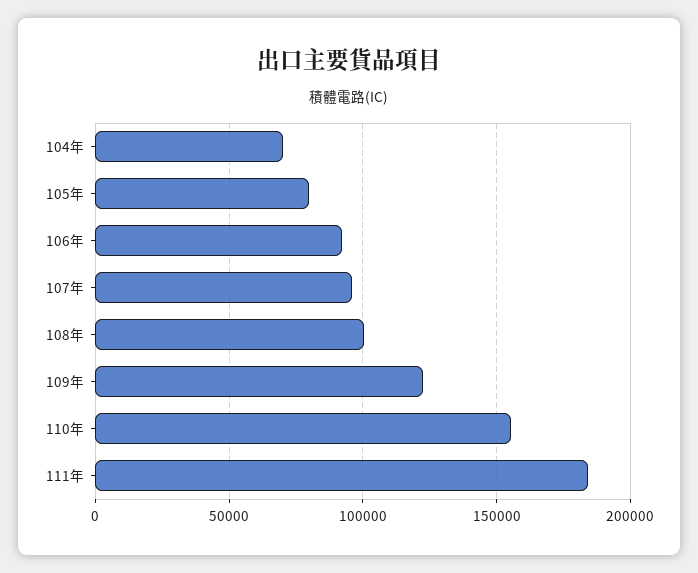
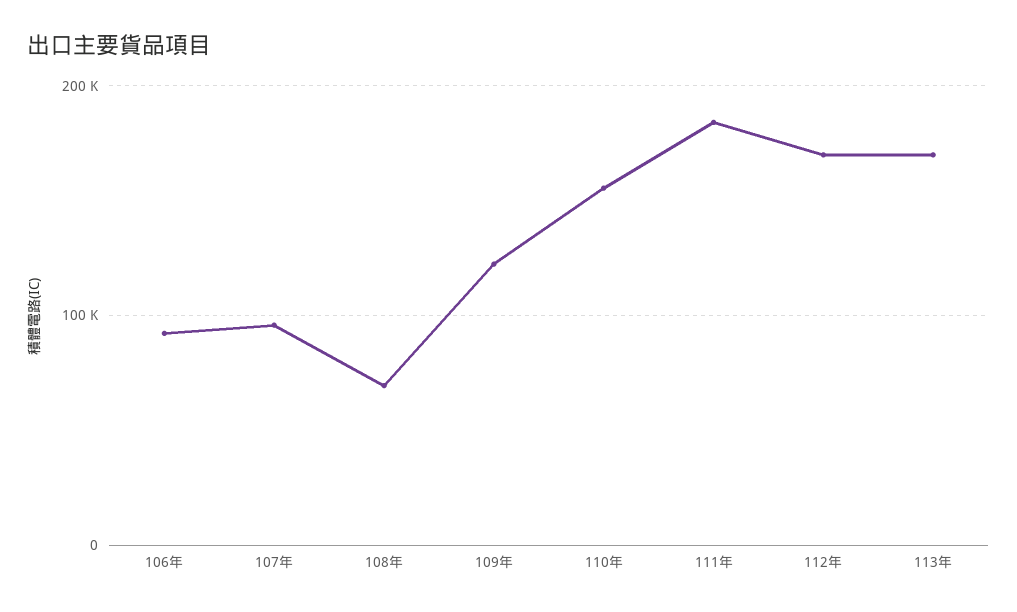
104年: 70000 -> none
105年: 80000 -> none
108年: 100000 -> 70000
112年: none -> 170000
113年: none -> 170000

